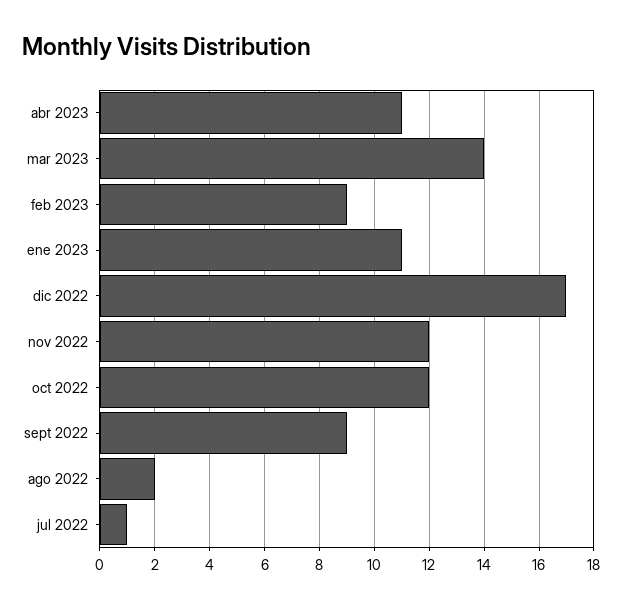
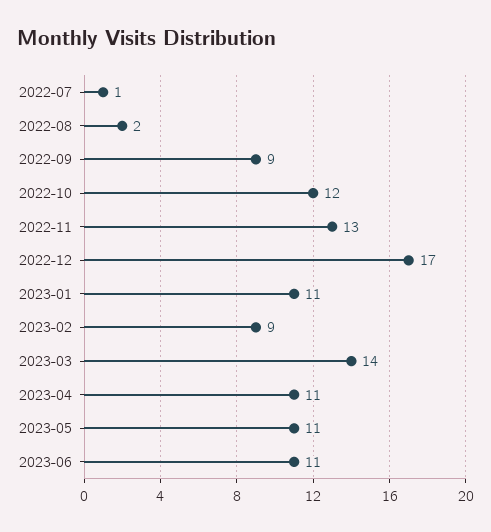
nov 2022: 12 -> 13
2023-05: none -> 11
2023-06: none -> 11

